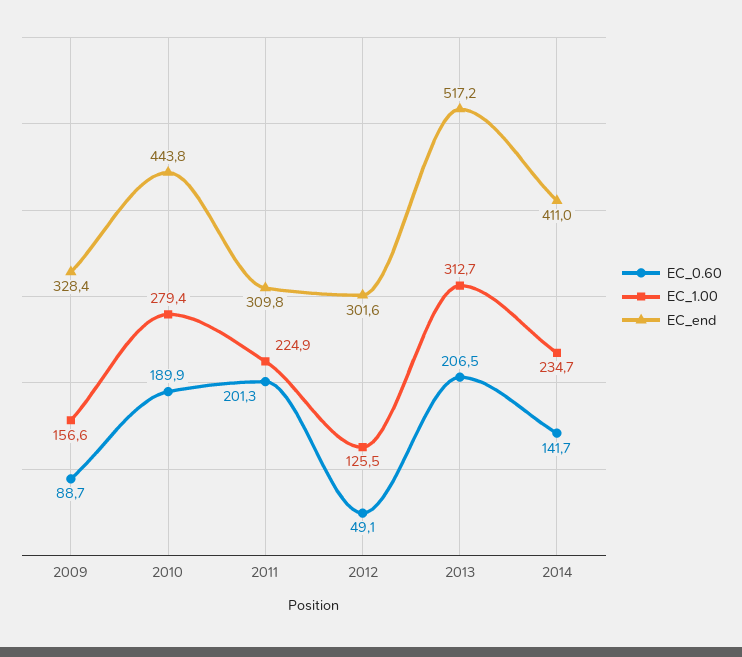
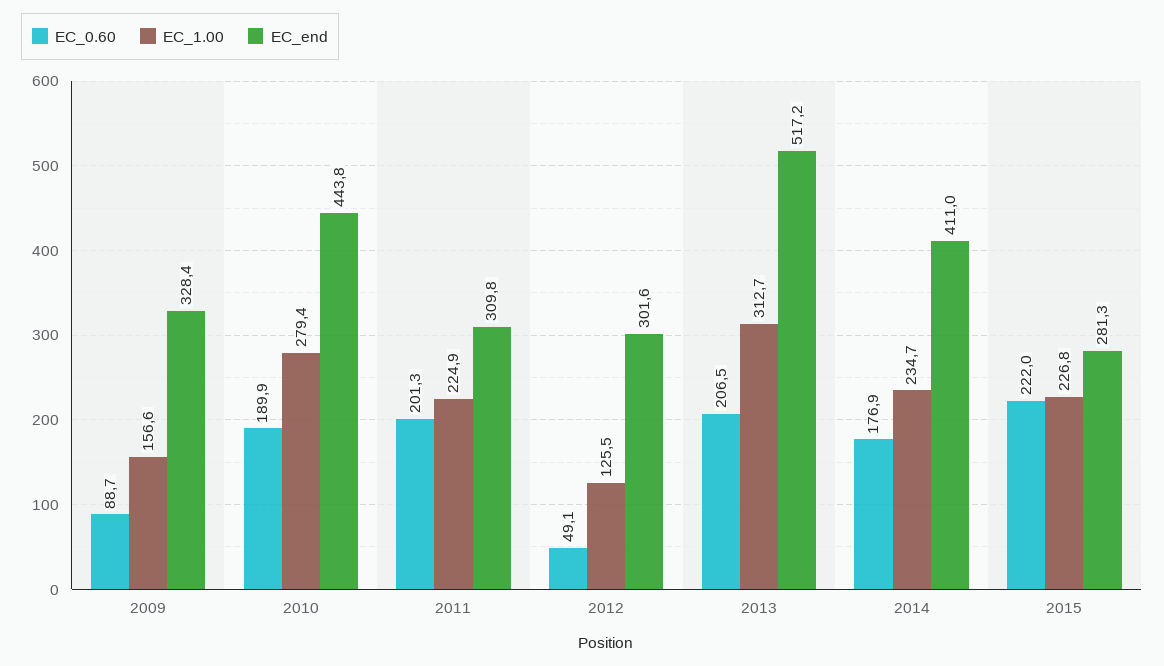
EC_0.60, 2014: 141.7 -> 176.9
EC_0.60, 2015: none -> 222
EC_1.00, 2015: none -> 226.8
EC_end, 2015: none -> 281.3

